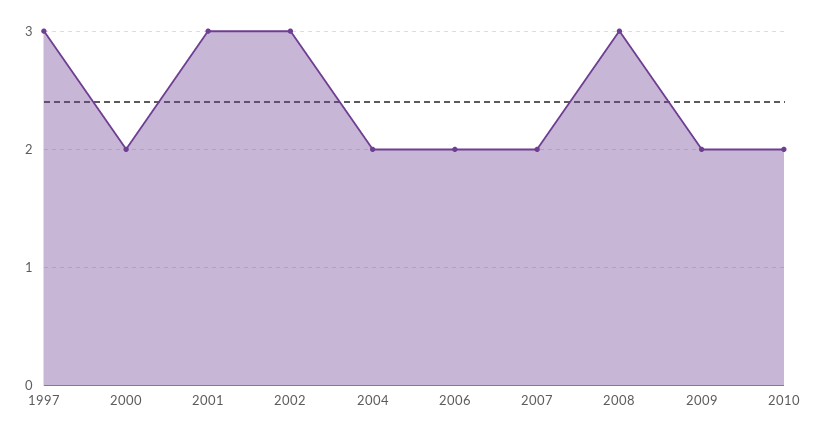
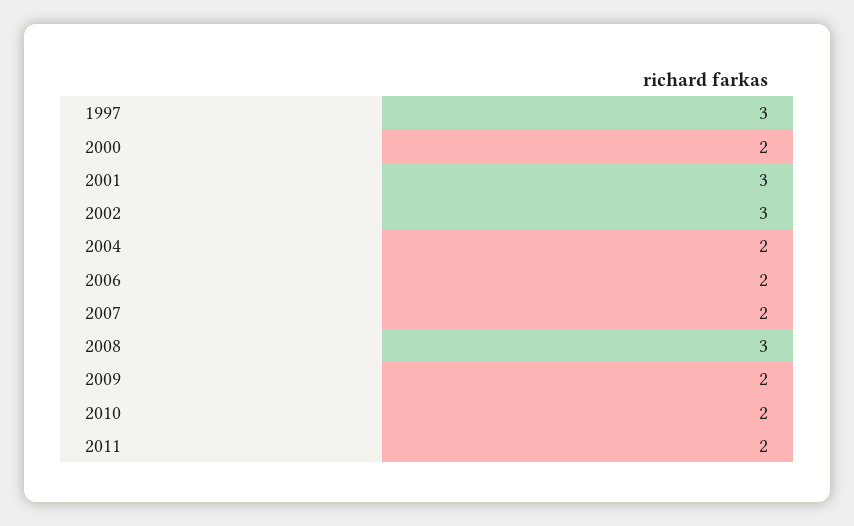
2011: none -> 2

